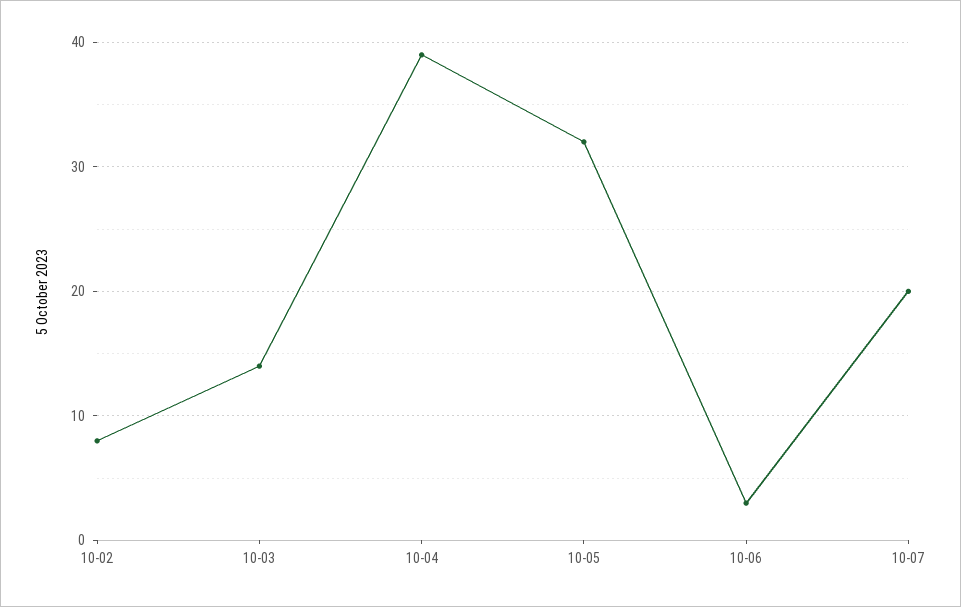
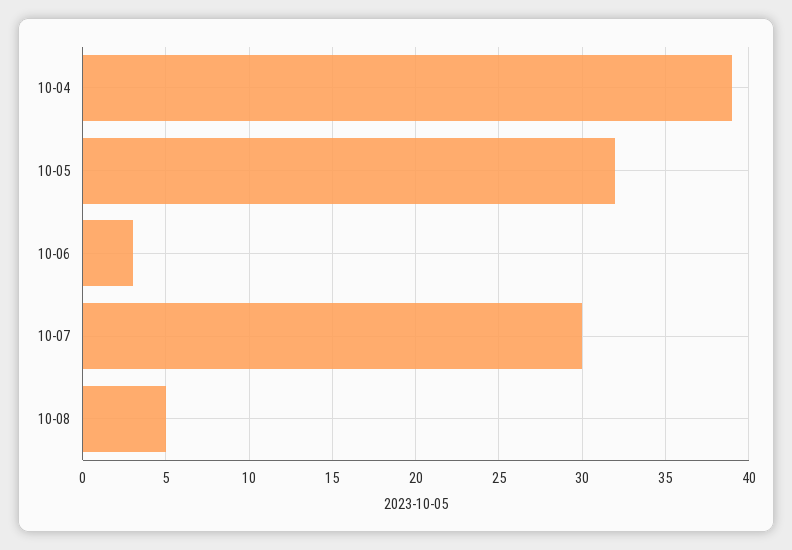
10-02: 8 -> none
10-03: 14 -> none
10-07: 20 -> 30
10-08: none -> 5

